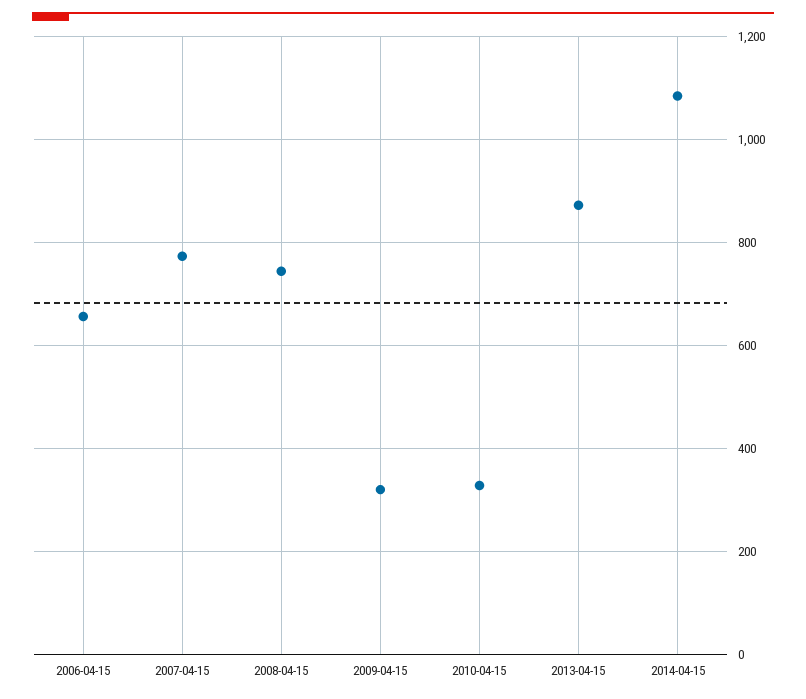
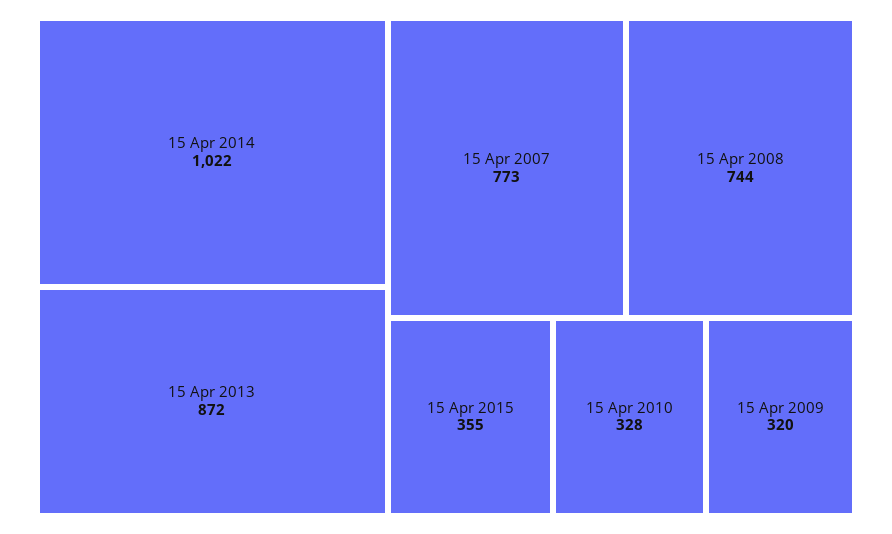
2006-04-15: 660 -> none
2014-04-15: 1080 -> 1022
15 Apr 2015: none -> 355

